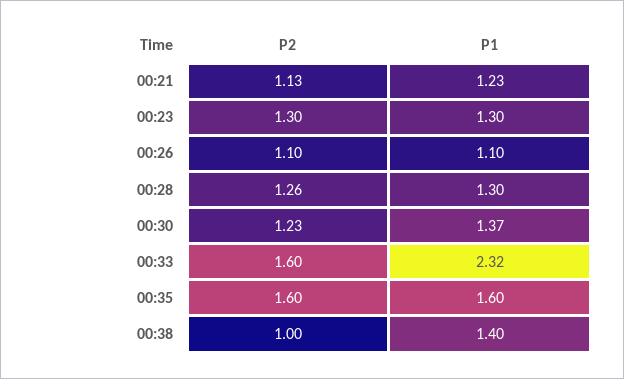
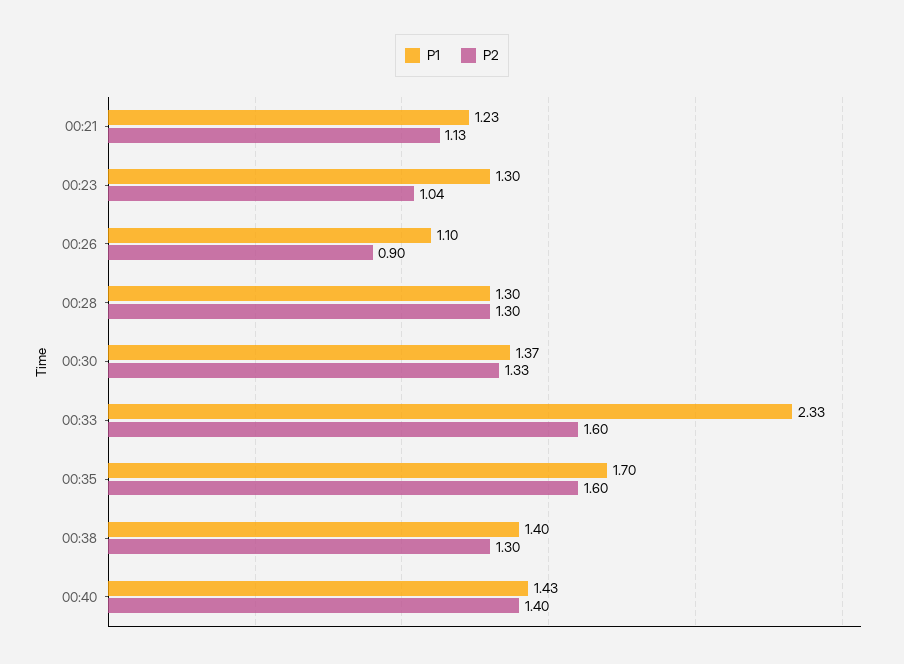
P2, 00:23: 1.3 -> 1.04
P2, 00:26: 1.1 -> 0.9
P2, 00:28: 1.26 -> 1.3
P2, 00:30: 1.23 -> 1.33
P1, 00:33: 2.32 -> 2.33
P1, 00:35: 1.6 -> 1.7
P2, 00:38: 1 -> 1.3
P1, 00:40: none -> 1.43
P2, 00:40: none -> 1.4

